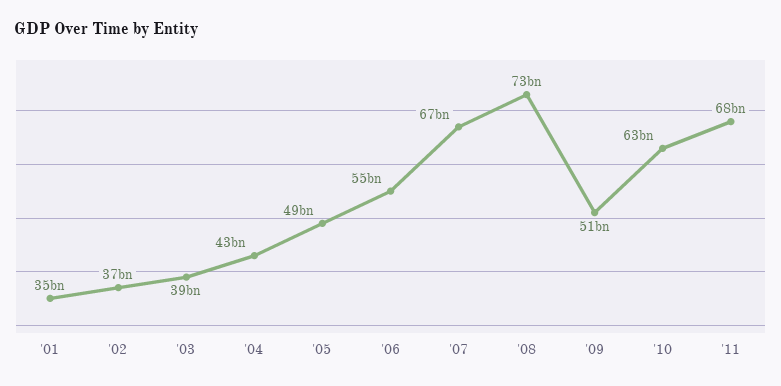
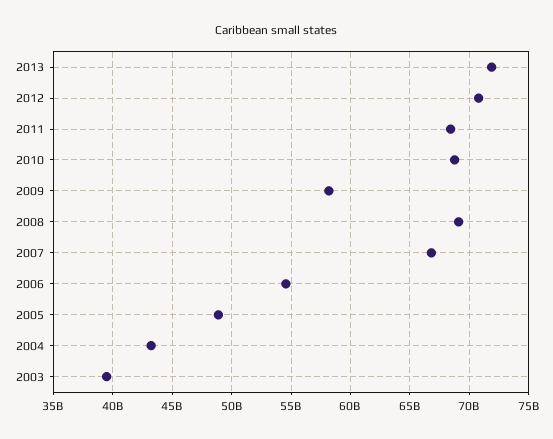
'01: 35000000000 -> none
'02: 37000000000 -> none
'08: 73000000000 -> 69000000000
'09: 51000000000 -> 58000000000
'10: 63000000000 -> 69000000000
2013: none -> 72000000000
2012: none -> 71000000000

